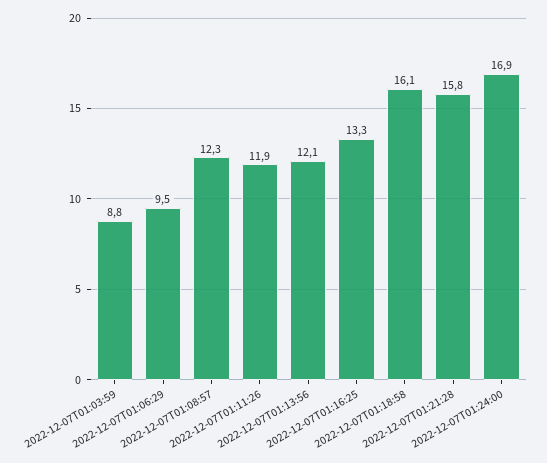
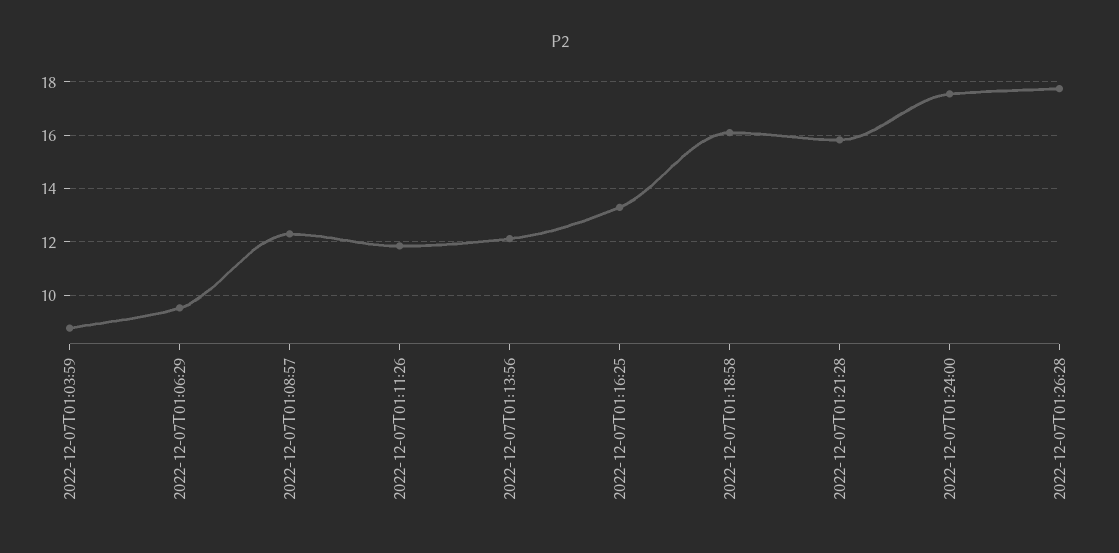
2022-12-07T01:24:00: 16.9 -> 17.5
2022-12-07T01:26:28: none -> 17.75

